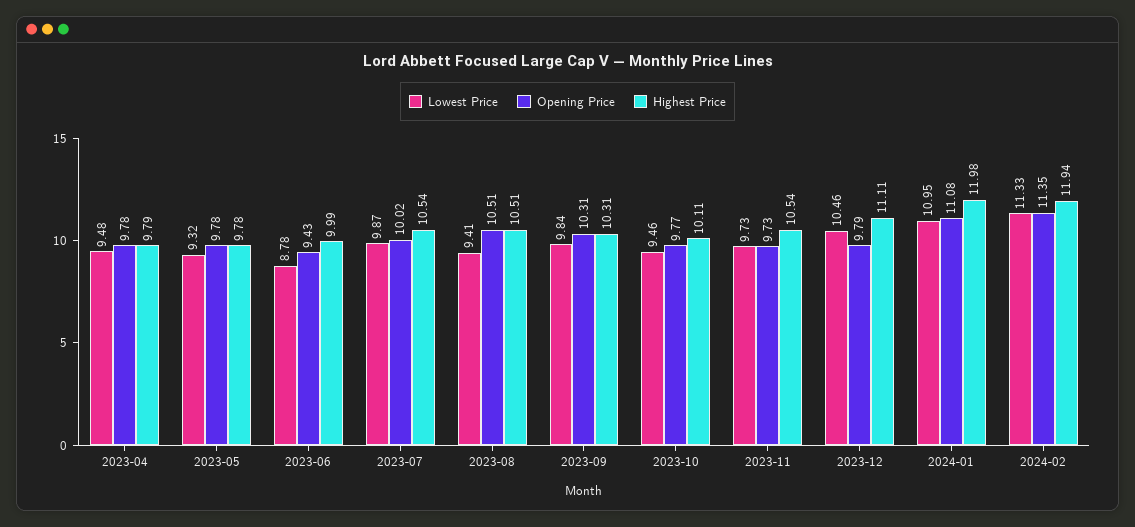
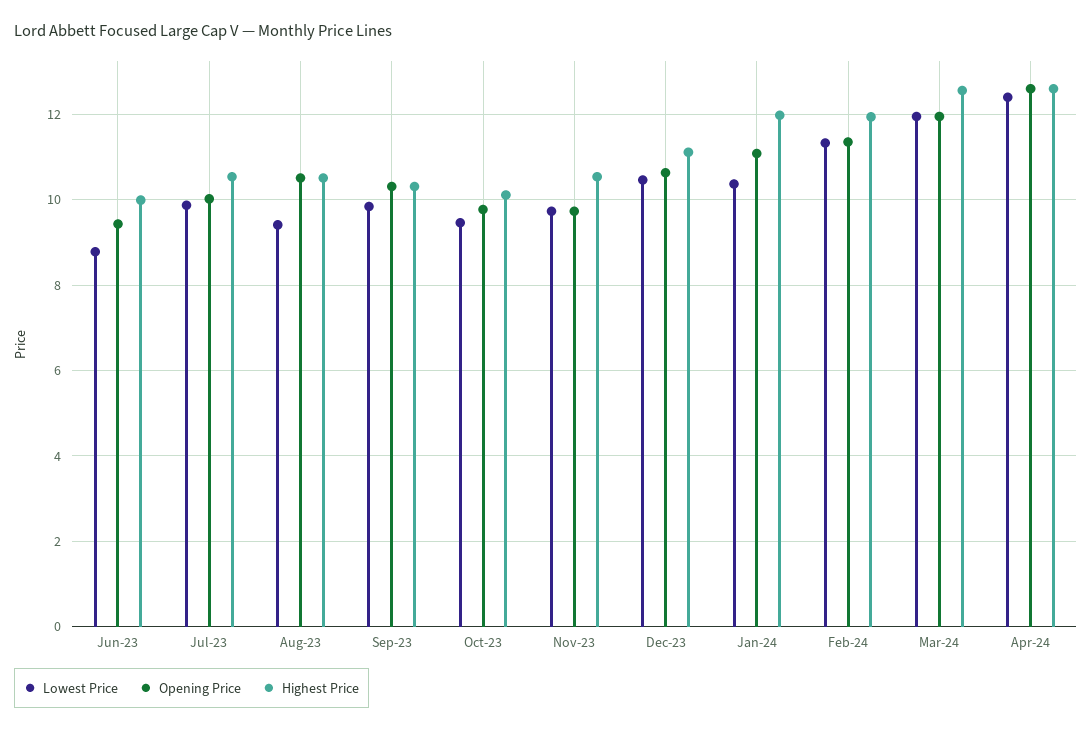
Lowest Price, 2023-04: 9.48 -> none
Opening Price, 2023-04: 9.78 -> none
Highest Price, 2023-04: 9.79 -> none
Lowest Price, 2023-05: 9.32 -> none
Opening Price, 2023-05: 9.78 -> none
Highest Price, 2023-05: 9.78 -> none
Opening Price, 2023-12: 9.79 -> 10.6
Lowest Price, 2024-01: 10.95 -> 10.4
Lowest Price, Mar-24: none -> 12
Opening Price, Mar-24: none -> 12
Highest Price, Mar-24: none -> 12.6
Lowest Price, Apr-24: none -> 12.4
Opening Price, Apr-24: none -> 12.6
Highest Price, Apr-24: none -> 12.6

